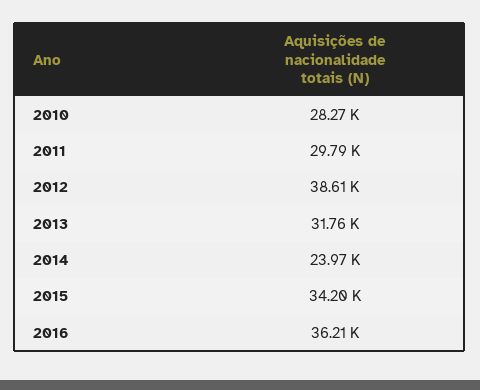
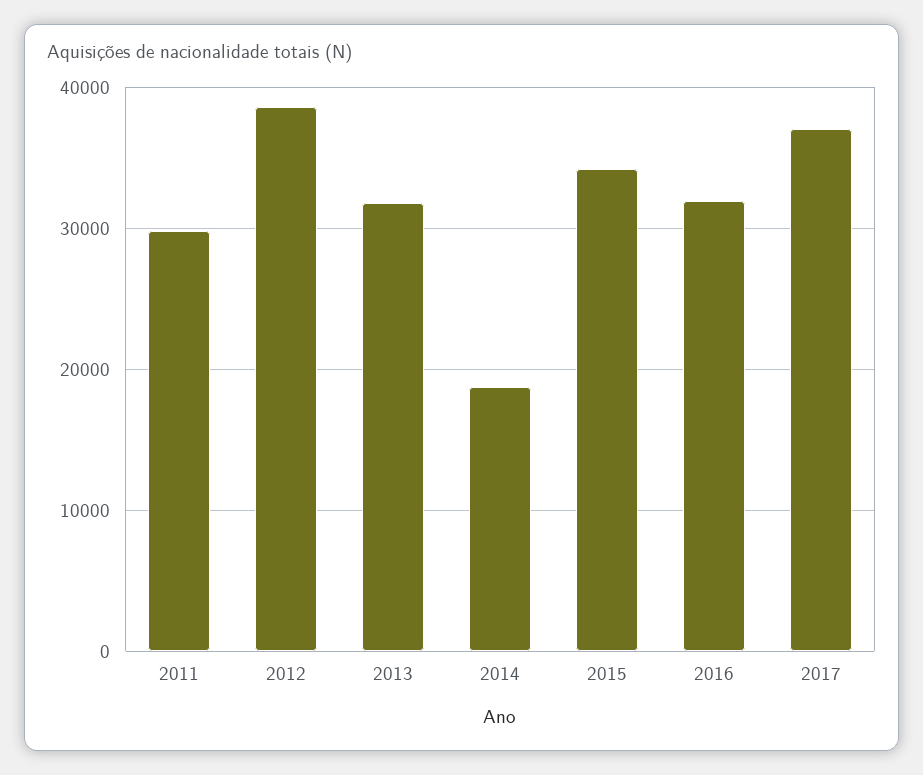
2010: 28270 -> none
2014: 23970 -> 19000
2016: 36210 -> 32000
2017: none -> 37000

